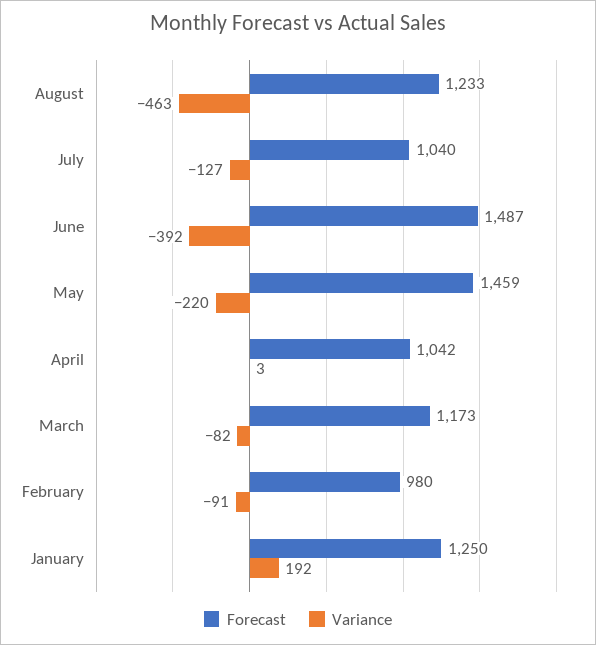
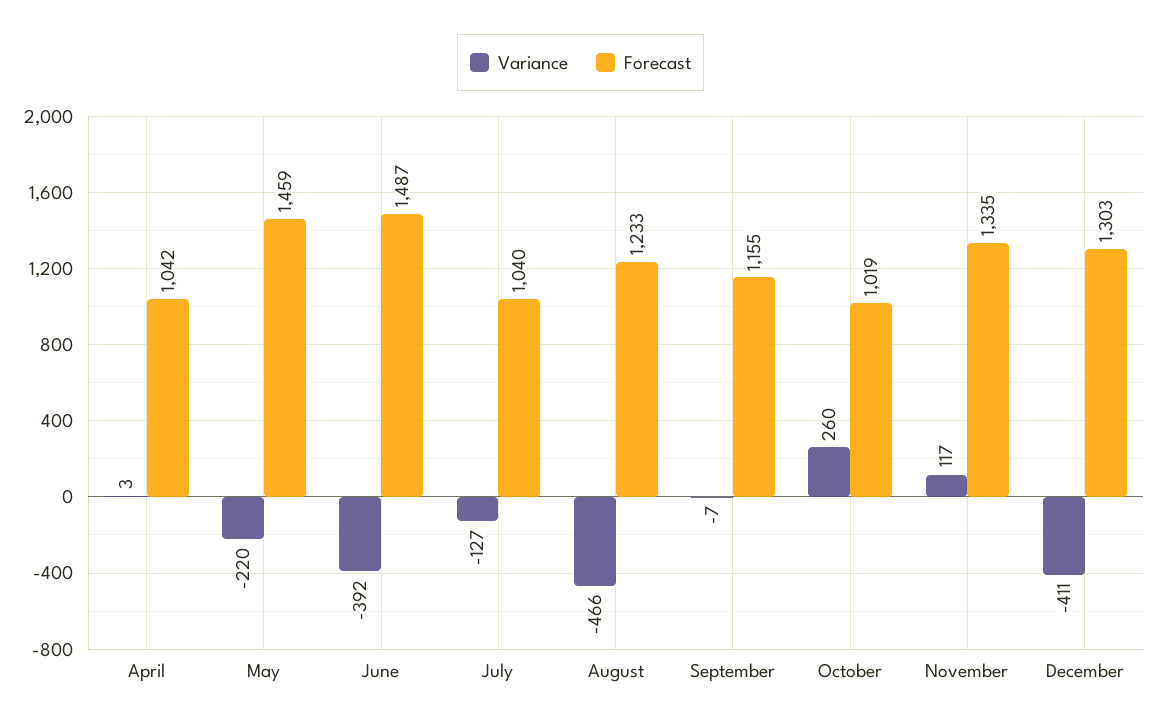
Variance, August: -463 -> -466
Forecast, March: 1173 -> none
Variance, March: -82 -> none
Forecast, February: 980 -> none
Variance, February: -91 -> none
Forecast, January: 1250 -> none
Variance, January: 192 -> none
Variance, September: none -> -7
Forecast, September: none -> 1155
Variance, October: none -> 260
Forecast, October: none -> 1019
Variance, November: none -> 117
Forecast, November: none -> 1335
Variance, December: none -> -411
Forecast, December: none -> 1303

